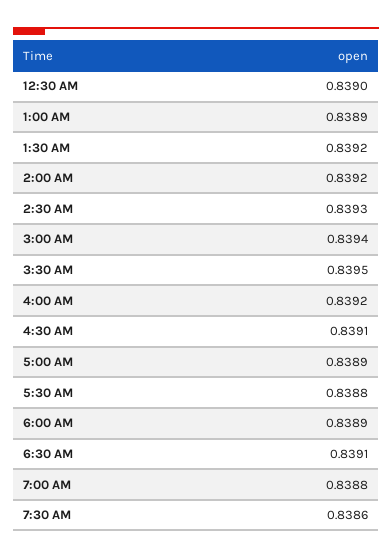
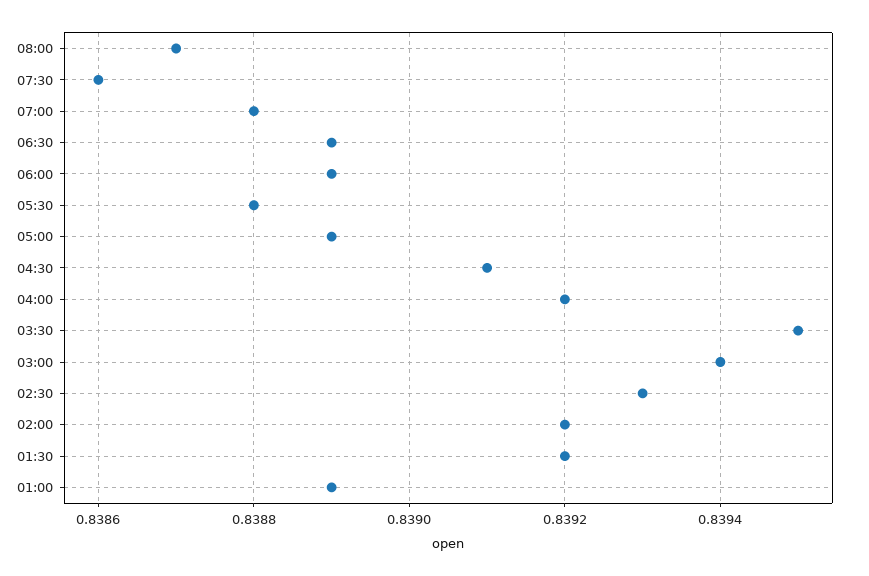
12:30 AM: 0.839 -> none
6:30 AM: 0.8391 -> 0.8389
08:00: none -> 0.8387

